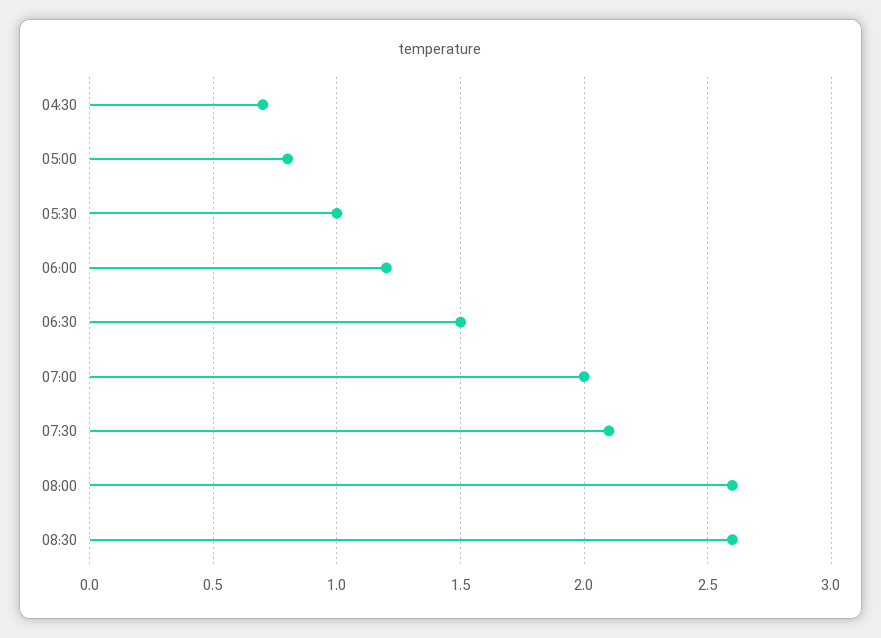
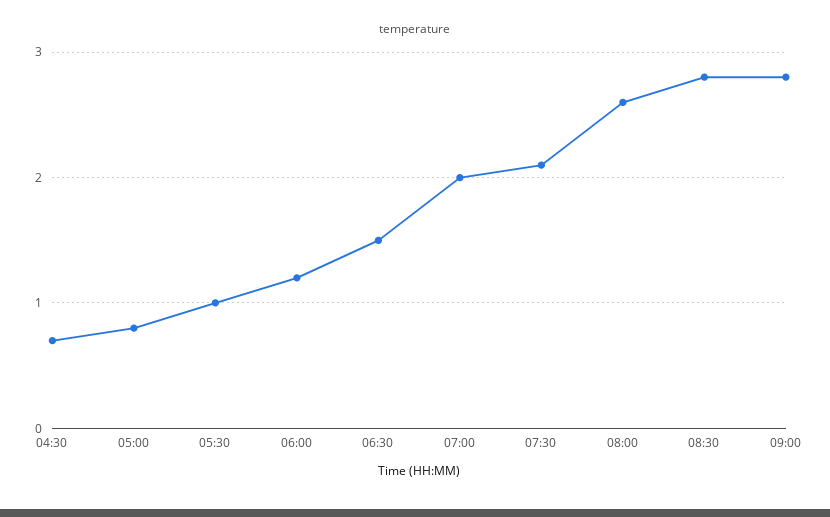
08:30: 2.6 -> 2.8
09:00: none -> 2.8

